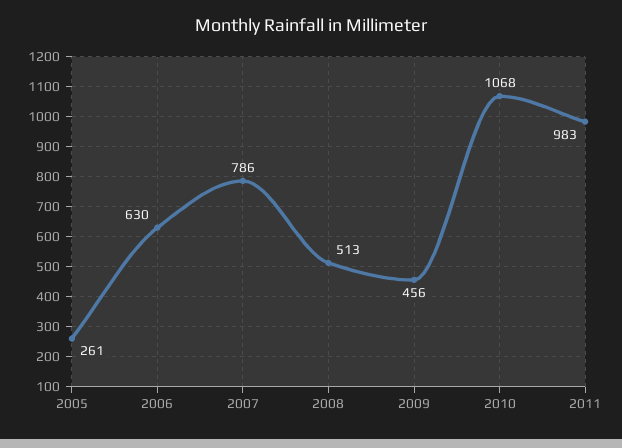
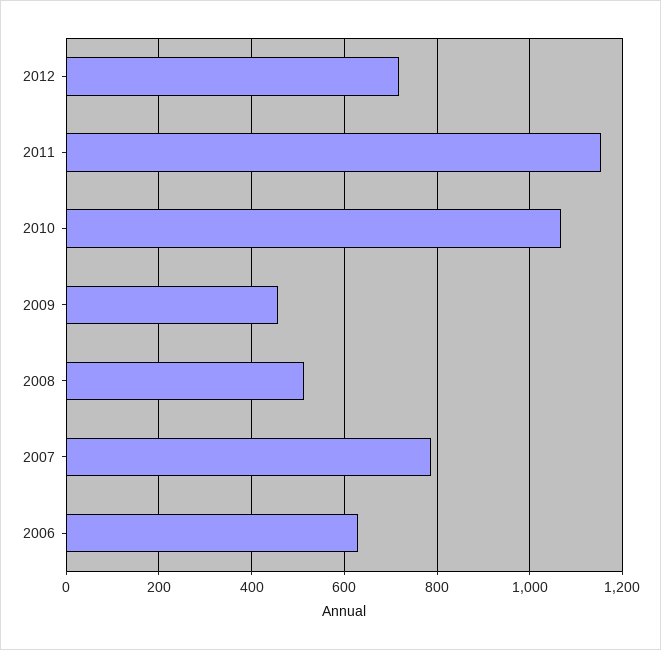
2005: 261 -> none
2011: 983 -> 1160
2012: none -> 720

